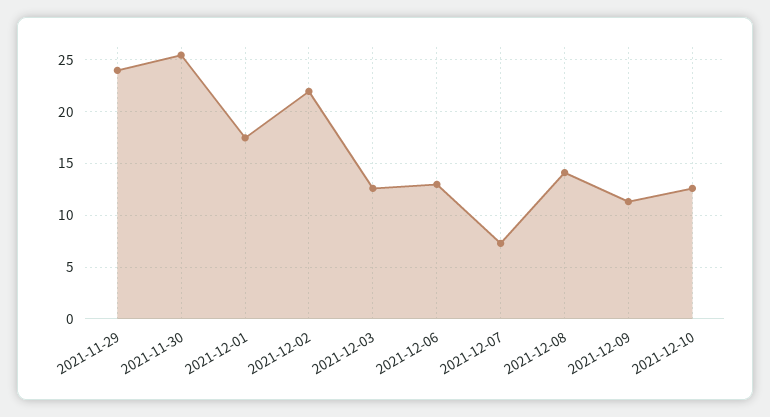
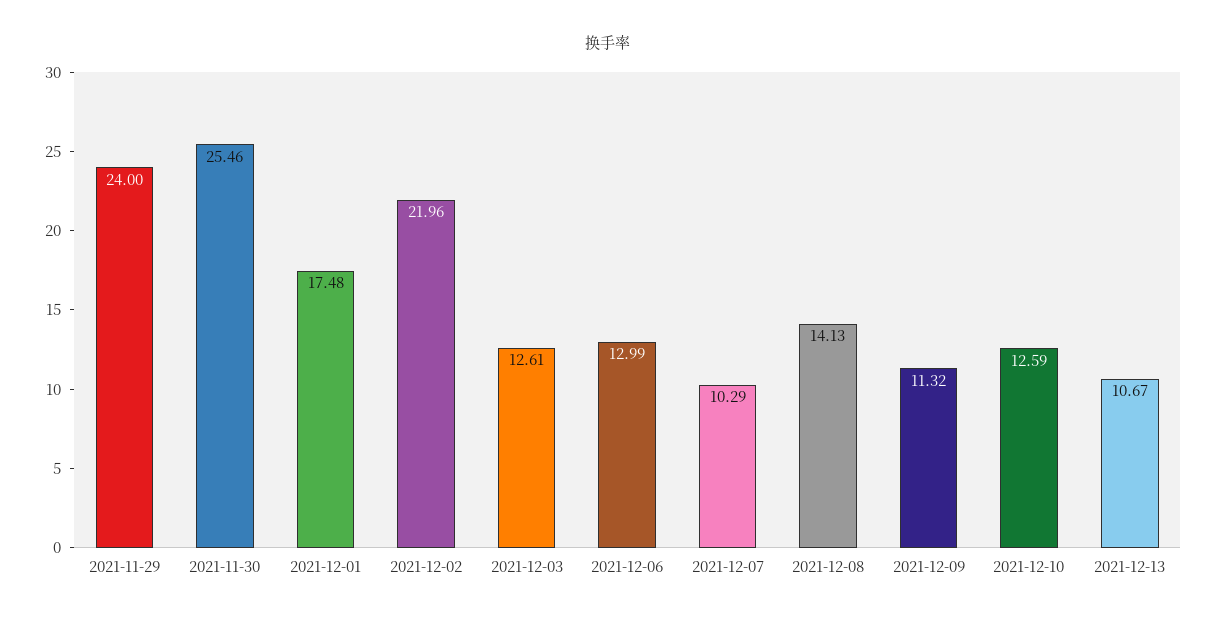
2021-12-07: 7 -> 10.29
2021-12-13: none -> 10.67

